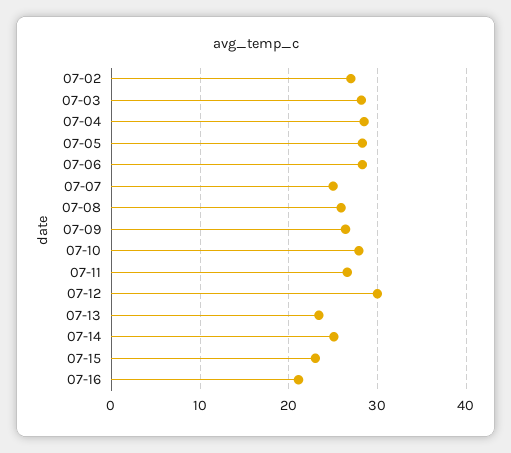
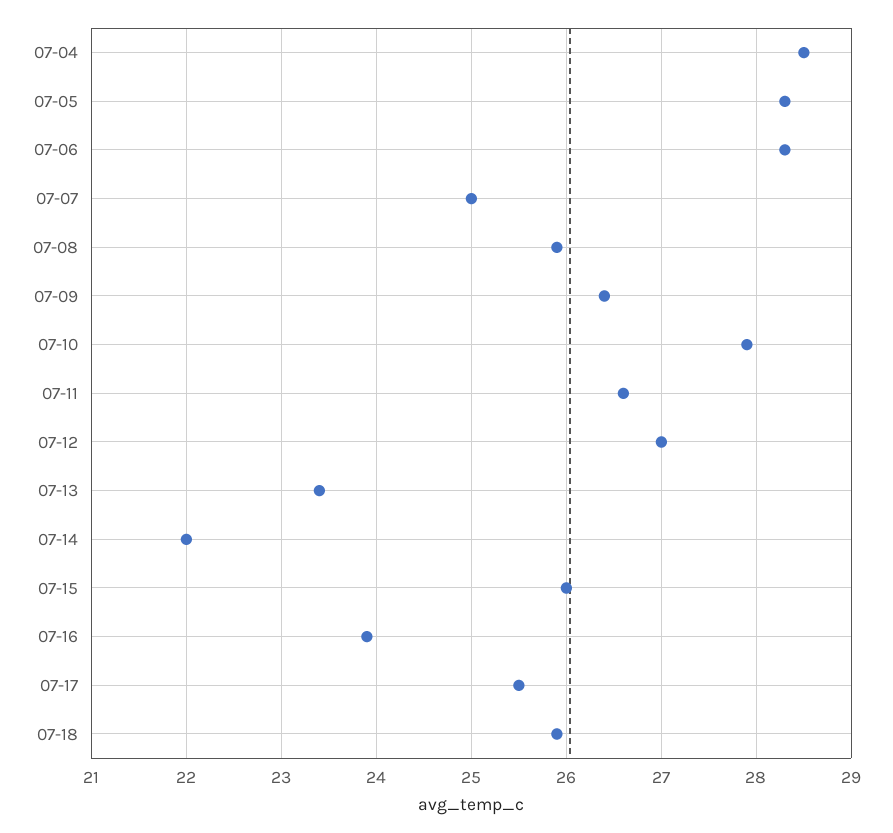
07-02: 27 -> none
07-03: 28 -> none
07-12: 30 -> 27
07-14: 25 -> 22
07-15: 23 -> 26
07-16: 21 -> 23.9
07-17: none -> 25.5
07-18: none -> 25.9

